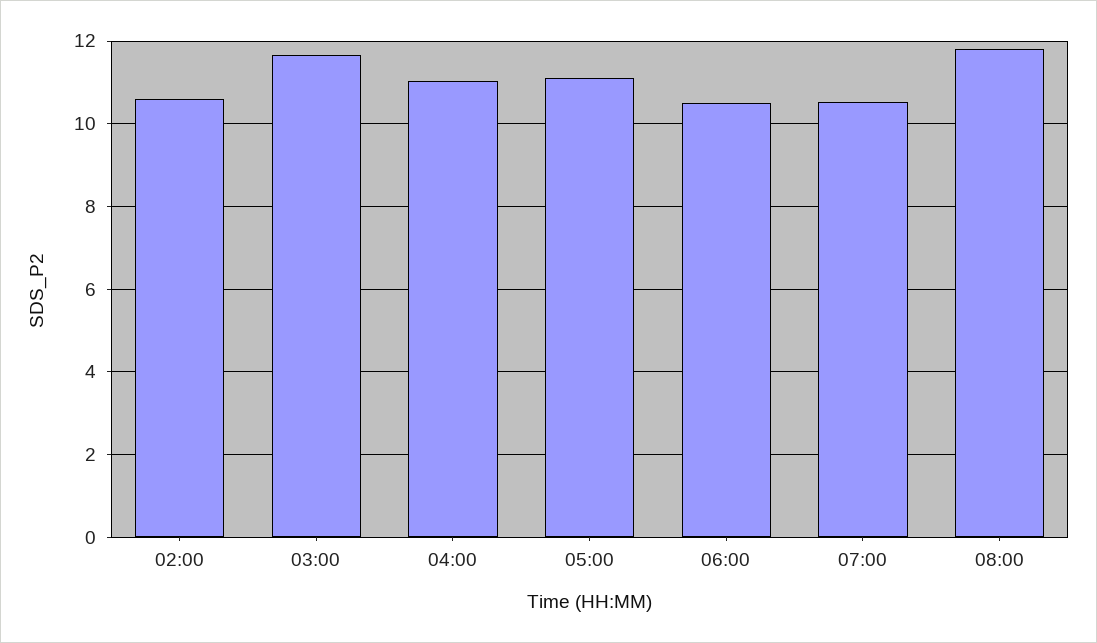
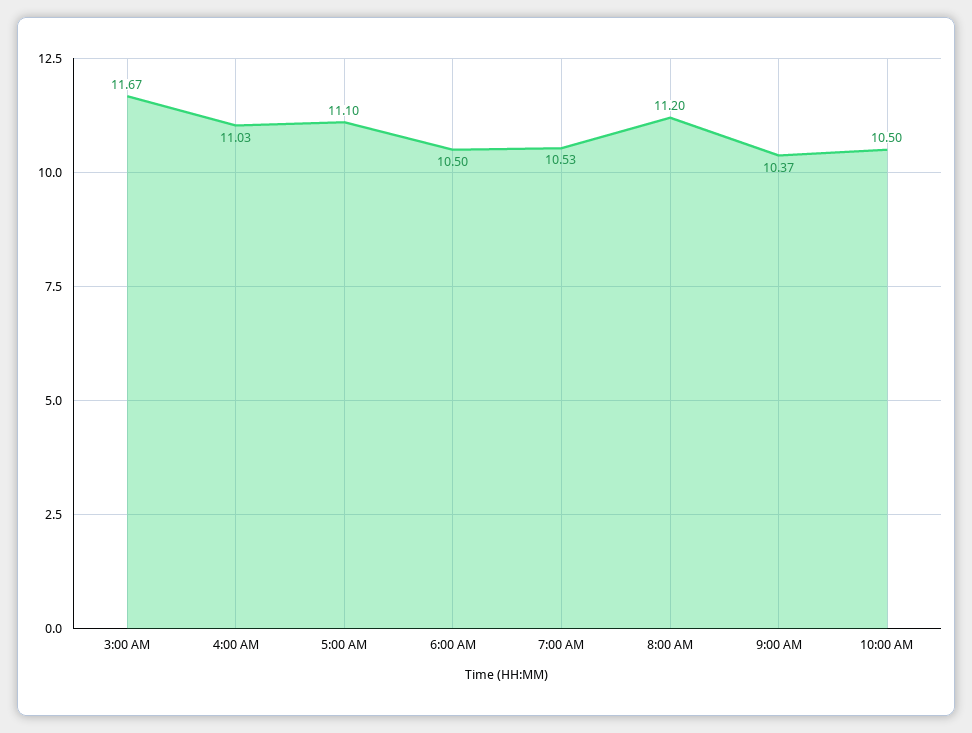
02:00: 10.6 -> none
08:00: 11.8 -> 11.2
9:00 AM: none -> 10.37
10:00 AM: none -> 10.5

